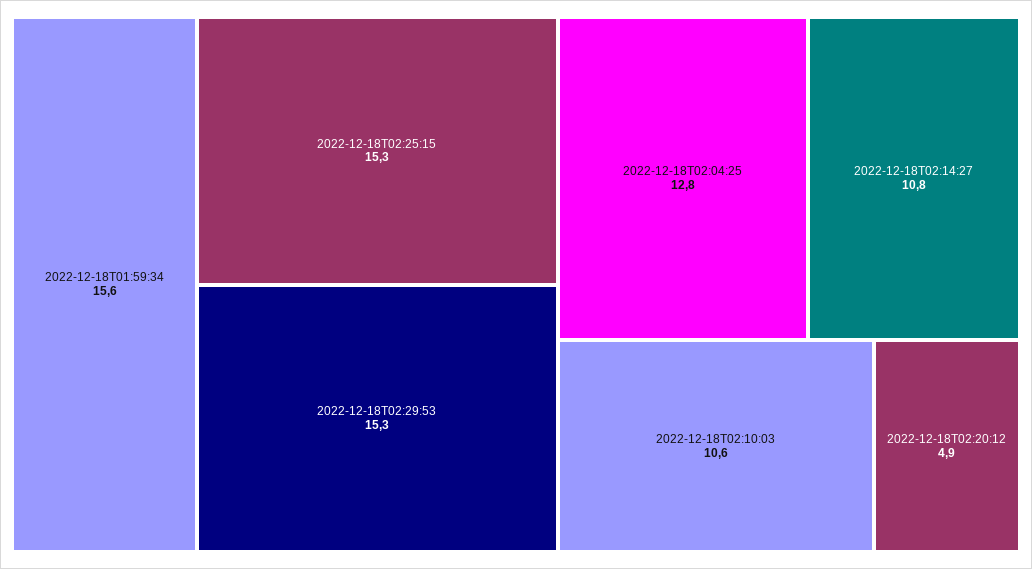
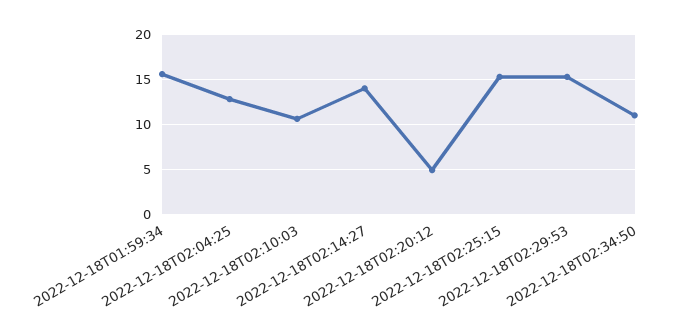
2022-12-18T02:14:27: 10.8 -> 14
2022-12-18T02:34:50: none -> 11

